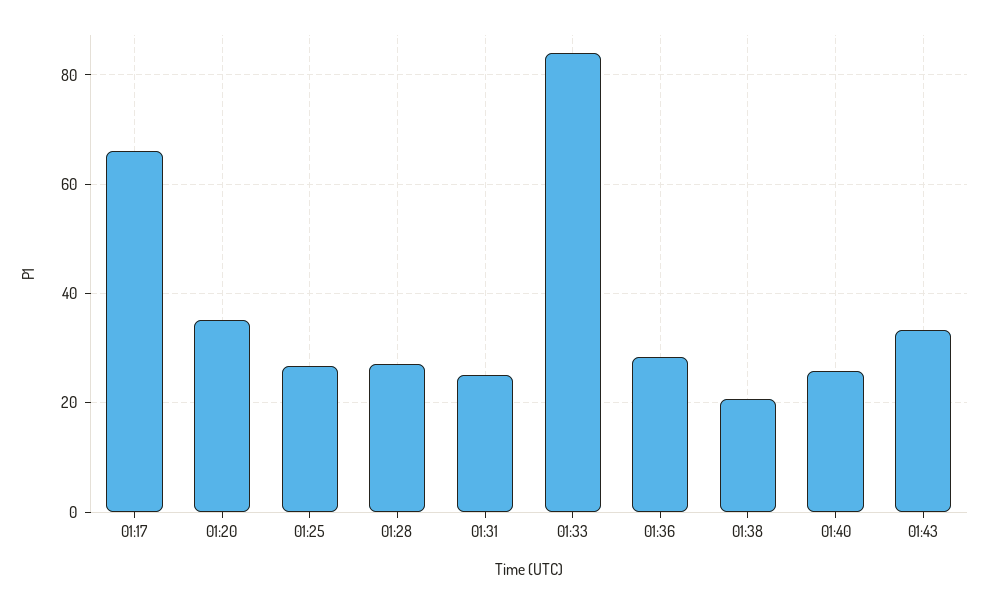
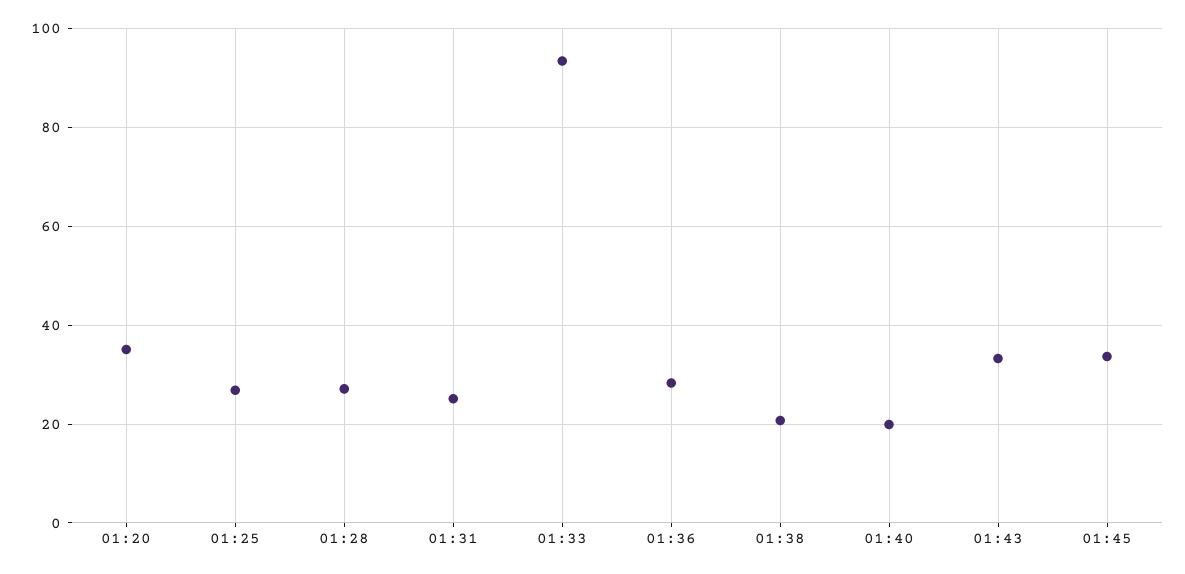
01:17: 66 -> none
01:33: 84 -> 94
01:40: 26 -> 20
01:45: none -> 34

